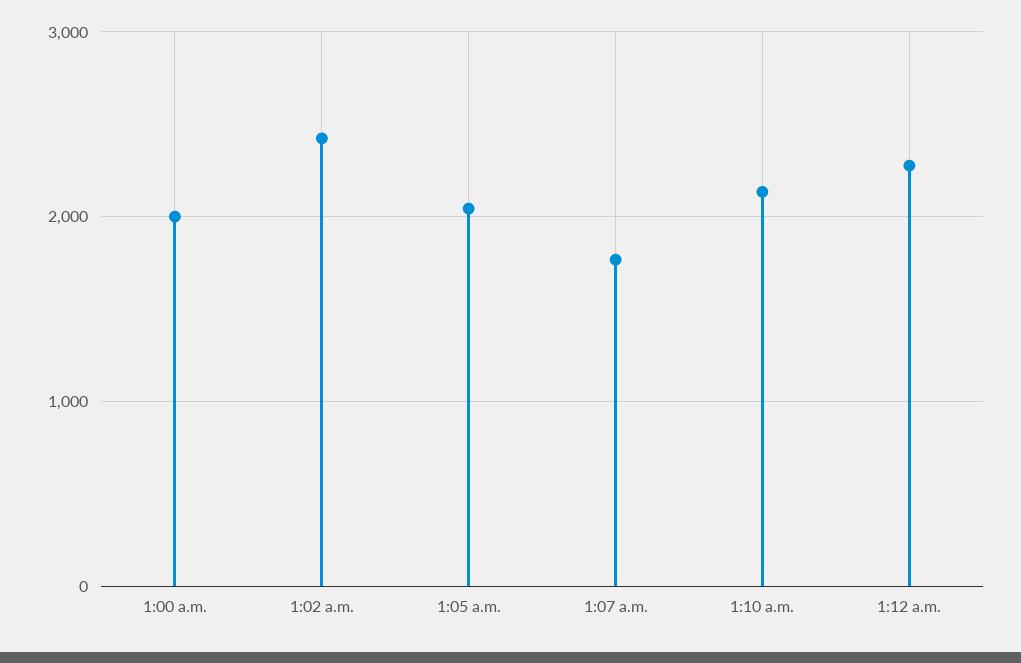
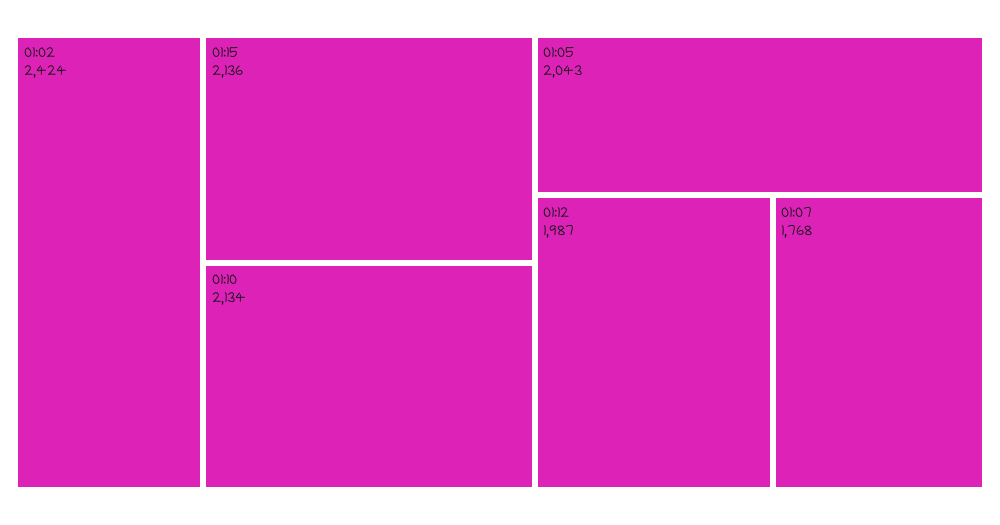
1:00 a.m.: 2000 -> none
1:12 a.m.: 2300 -> 1987
01:15: none -> 2136

